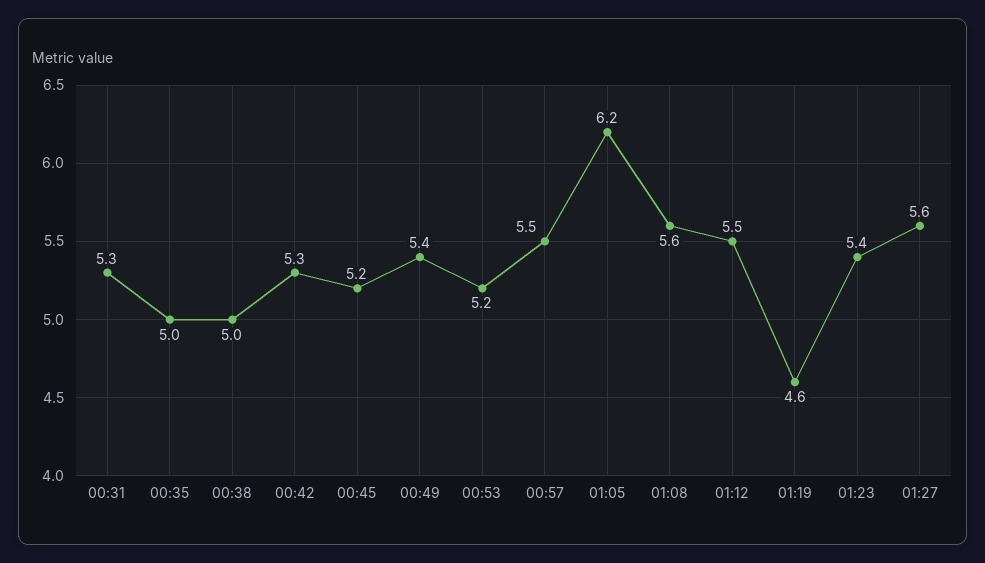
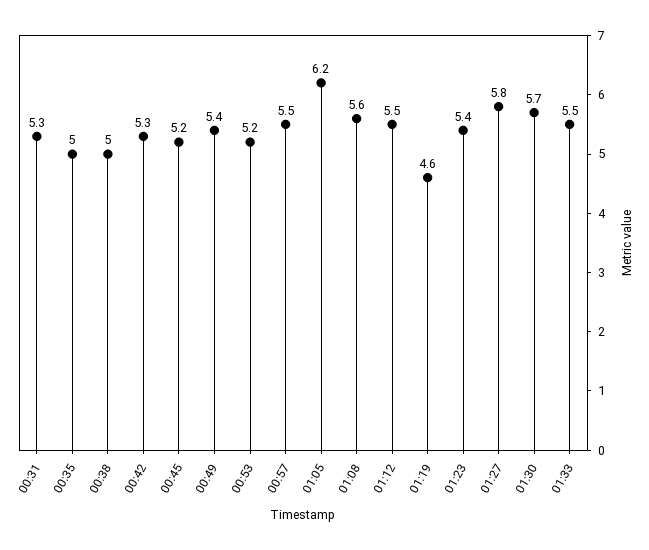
01:27: 5.6 -> 5.8
01:30: none -> 5.7
01:33: none -> 5.5

